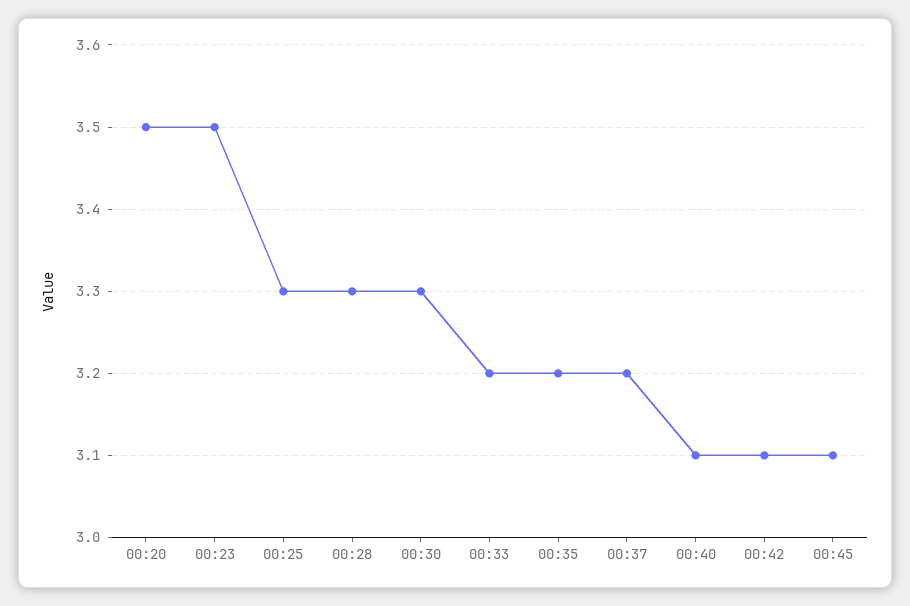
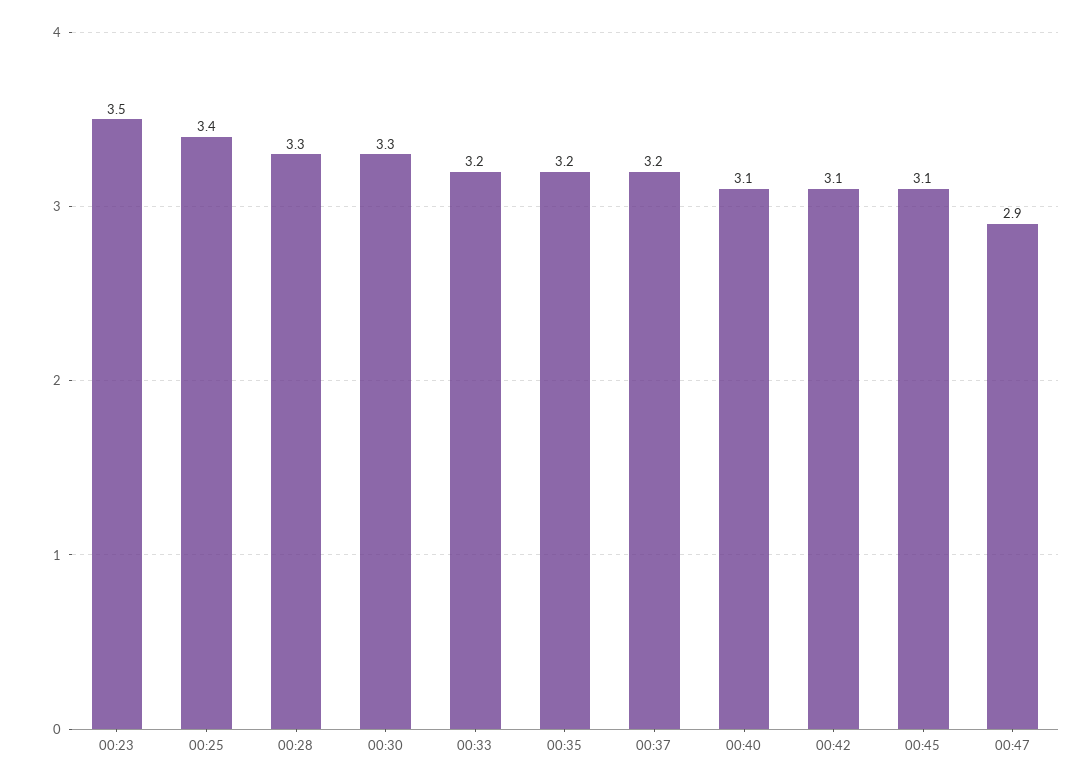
00:20: 3.5 -> none
00:25: 3.3 -> 3.4
00:47: none -> 2.9

